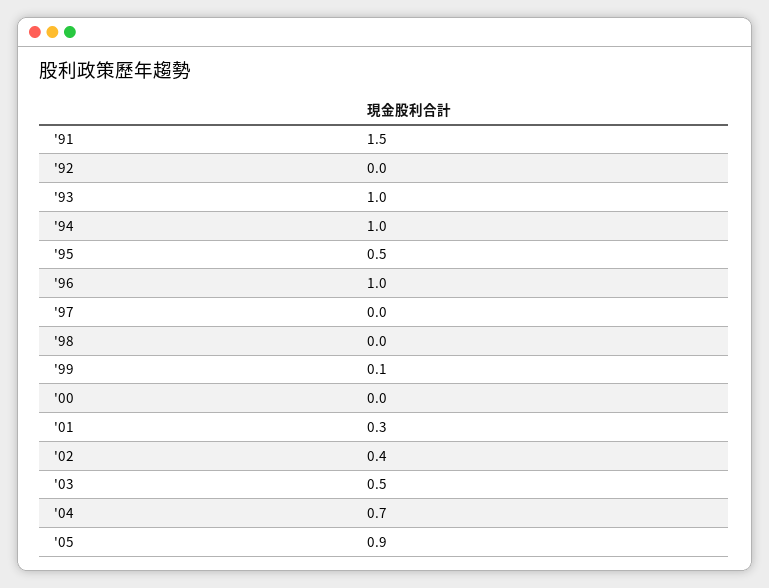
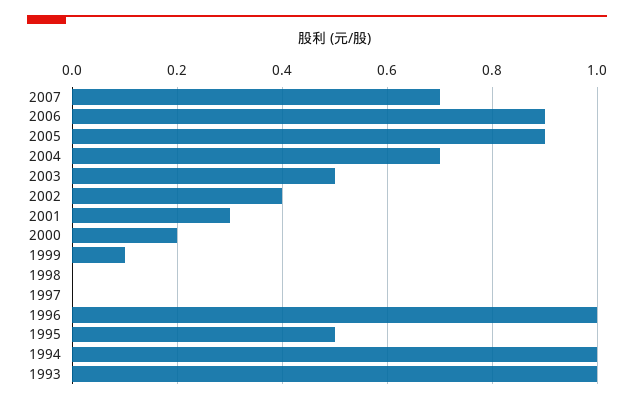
'91: 1.5 -> none
'92: 0 -> none
'00: 0 -> 0.2
2007: none -> 0.7
2006: none -> 0.9

